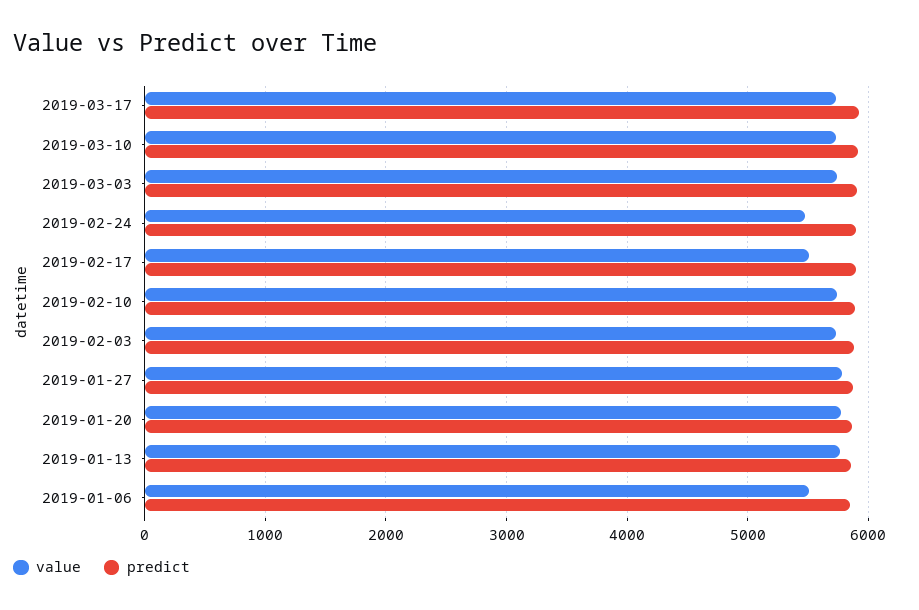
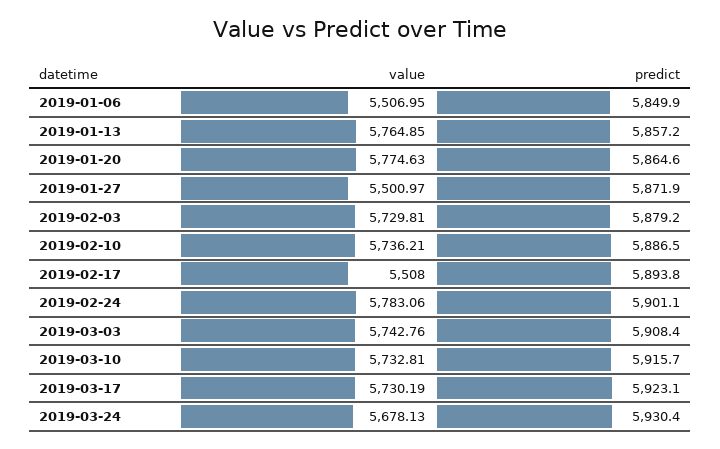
value, 2019-02-24: 5500 -> 5783.06
value, 2019-01-27: 5800 -> 5500.97
value, 2019-03-24: none -> 5678.13
predict, 2019-03-24: none -> 5930.4

